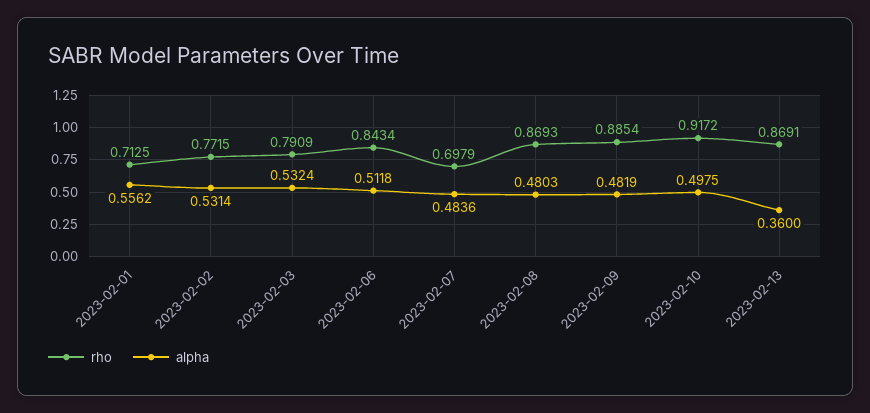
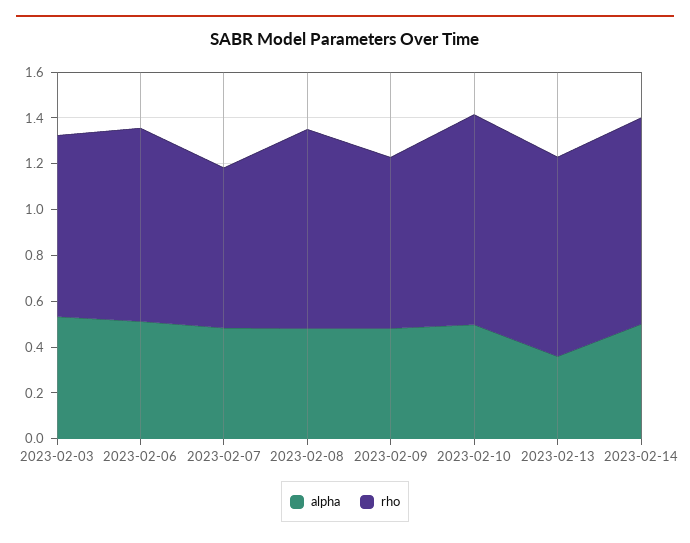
rho, 2023-02-01: 0.7125 -> none
alpha, 2023-02-01: 0.5562 -> none
rho, 2023-02-02: 0.7715 -> none
alpha, 2023-02-02: 0.5314 -> none
rho, 2023-02-09: 0.8854 -> 0.75
alpha, 2023-02-14: none -> 0.5
rho, 2023-02-14: none -> 0.9

